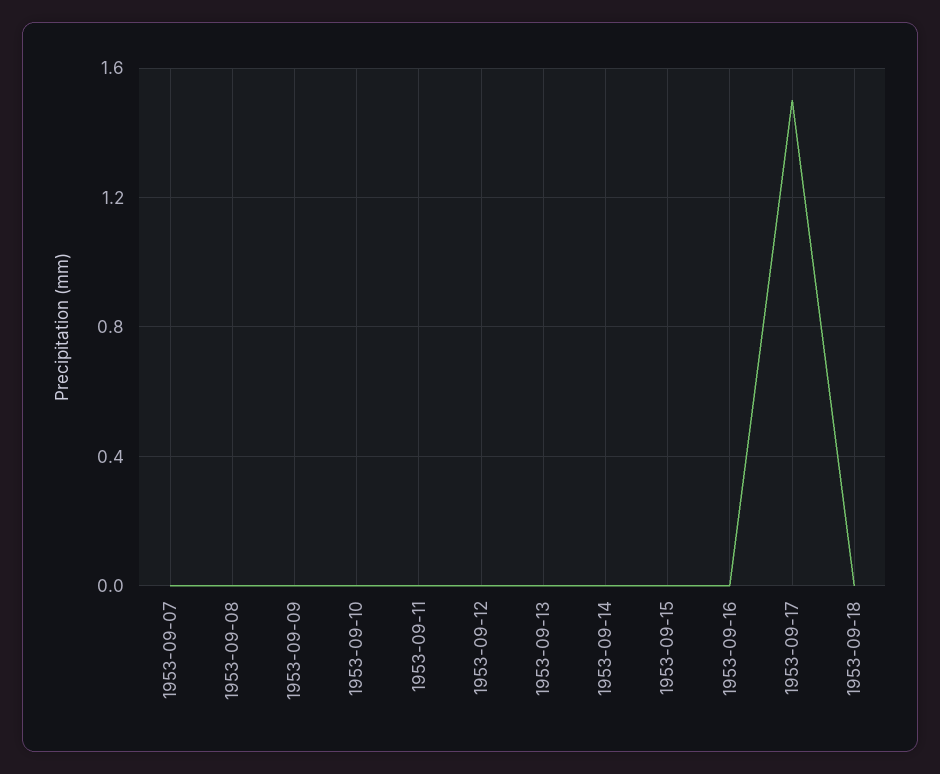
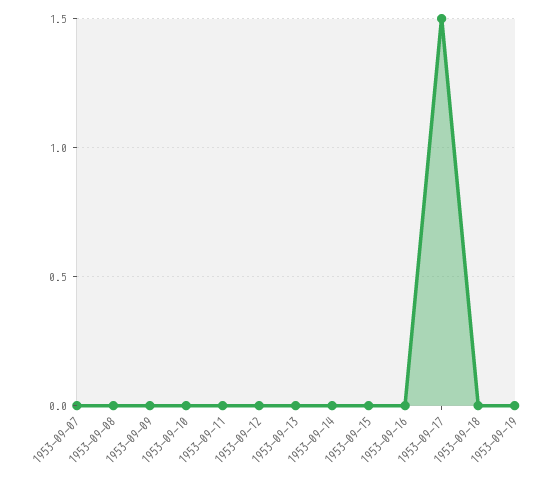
1953-09-19: none -> 0

